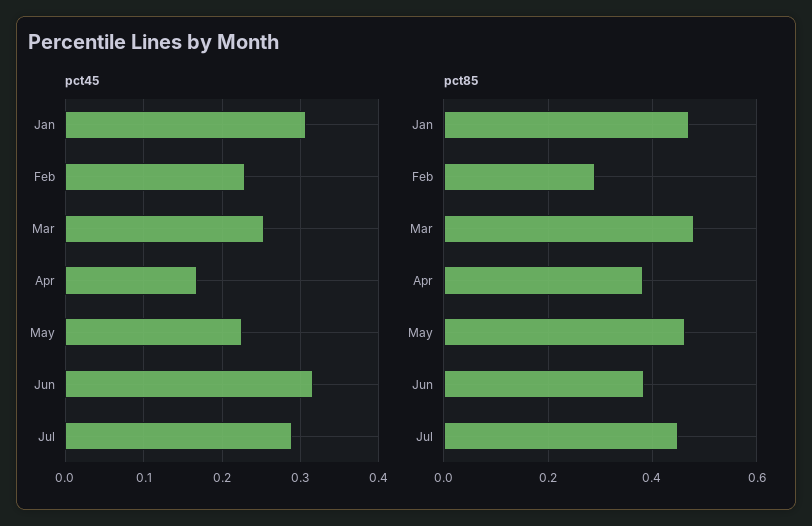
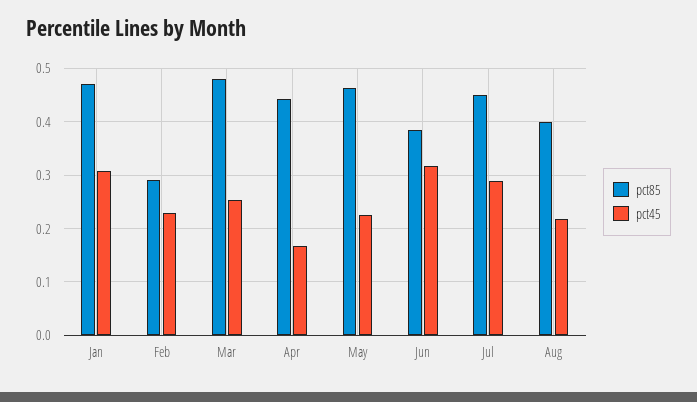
pct85, Apr: 0.38 -> 0.44
pct85, Aug: none -> 0.4
pct45, Aug: none -> 0.22

